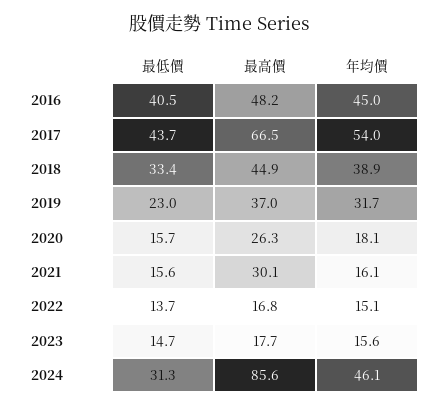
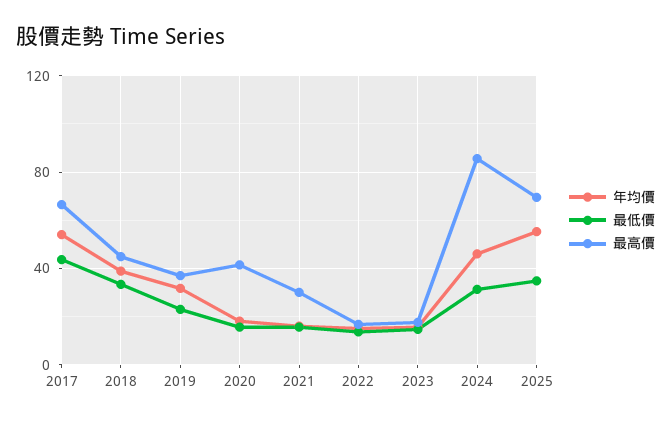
最低價, 2016: 40.5 -> none
最高價, 2016: 48.2 -> none
年均價, 2016: 45 -> none
最高價, 2020: 26.3 -> 40
年均價, 2025: none -> 55
最低價, 2025: none -> 35
最高價, 2025: none -> 70

